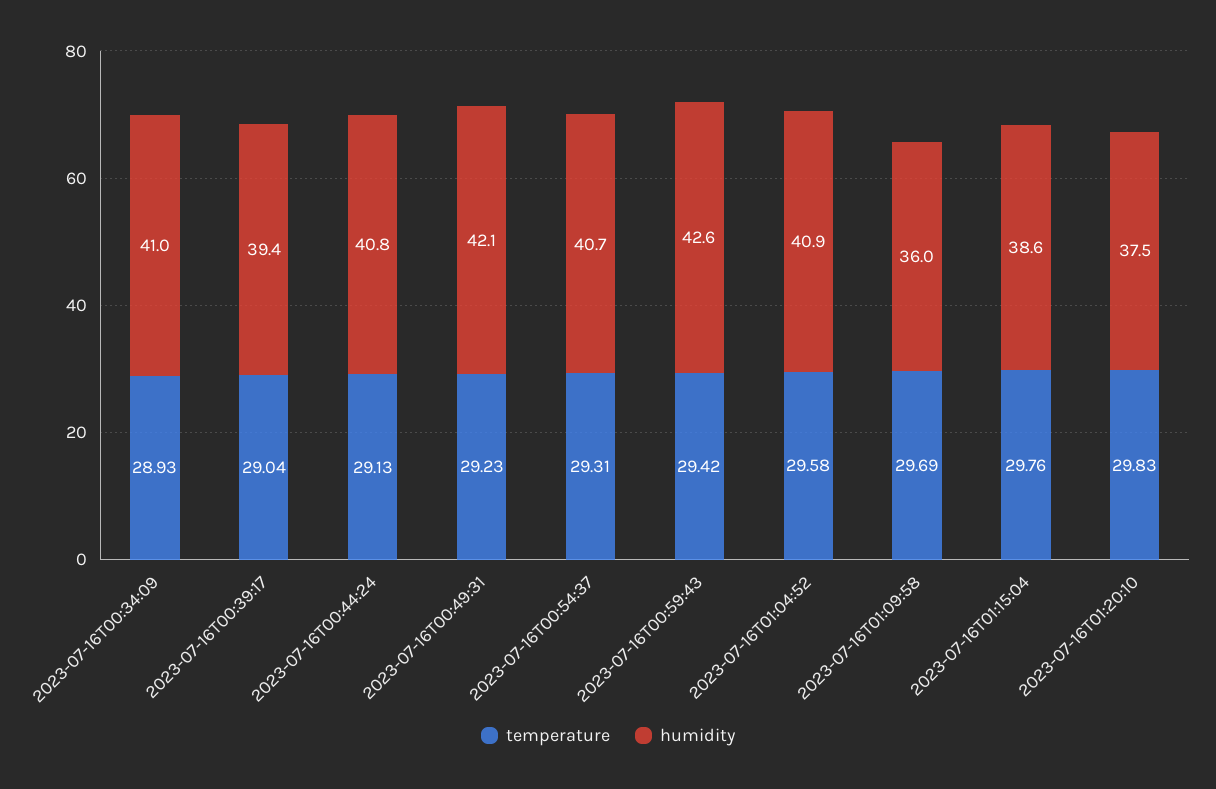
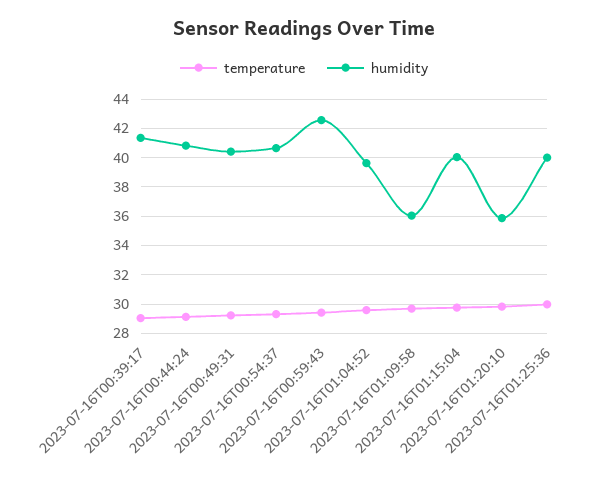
temperature, 2023-07-16T00:34:09: 28.93 -> none
humidity, 2023-07-16T00:34:09: 41 -> none
humidity, 2023-07-16T00:39:17: 39.4 -> 41.5
humidity, 2023-07-16T00:49:31: 42.1 -> 40.5
humidity, 2023-07-16T01:04:52: 40.9 -> 39.5
humidity, 2023-07-16T01:15:04: 38.6 -> 40
humidity, 2023-07-16T01:20:10: 37.5 -> 36
temperature, 2023-07-16T01:25:36: none -> 30
humidity, 2023-07-16T01:25:36: none -> 40

